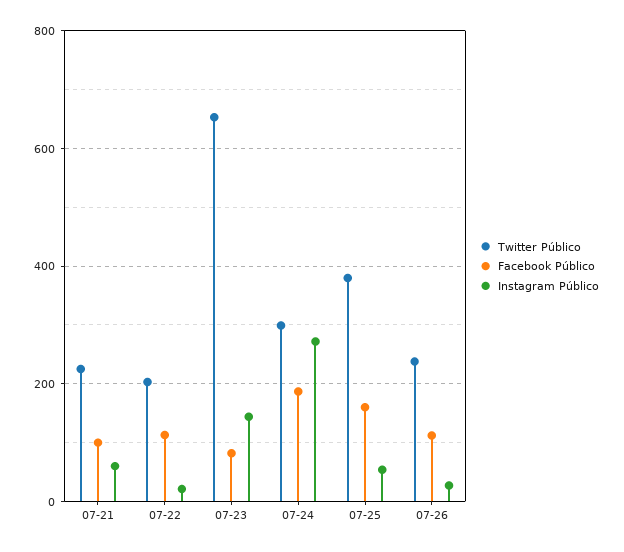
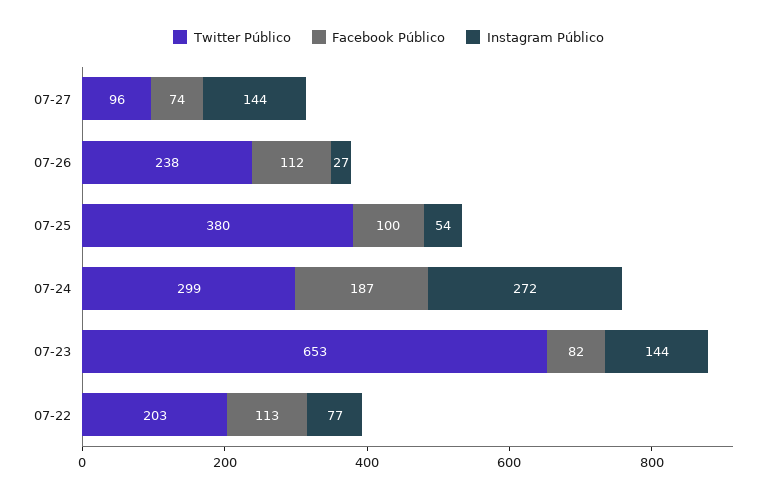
Twitter Público, 07-21: 220 -> none
Facebook Público, 07-21: 100 -> none
Instagram Público, 07-21: 60 -> none
Instagram Público, 07-22: 20 -> 77
Facebook Público, 07-25: 160 -> 100
Twitter Público, 07-27: none -> 96
Facebook Público, 07-27: none -> 74
Instagram Público, 07-27: none -> 144

